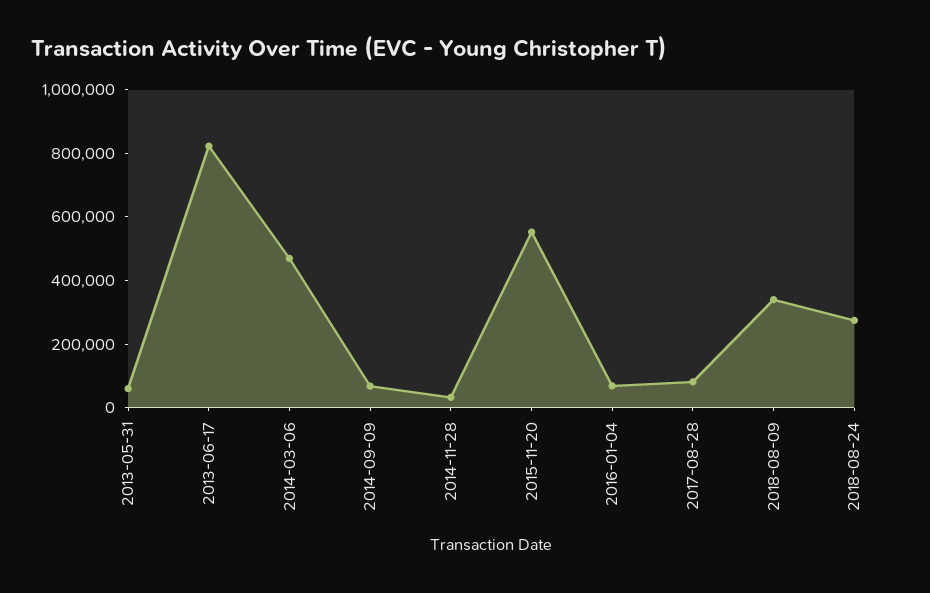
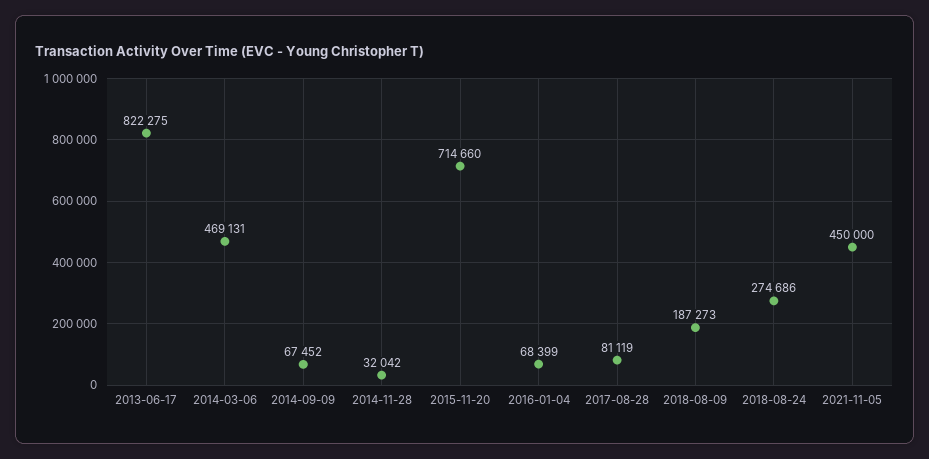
2013-05-31: 50000 -> none
2015-11-20: 550000 -> 714660
2018-08-09: 350000 -> 187273
2021-11-05: none -> 450000

